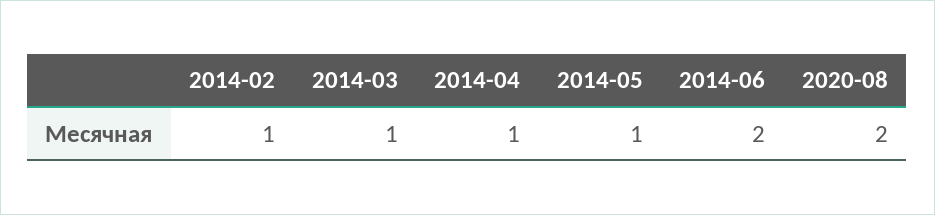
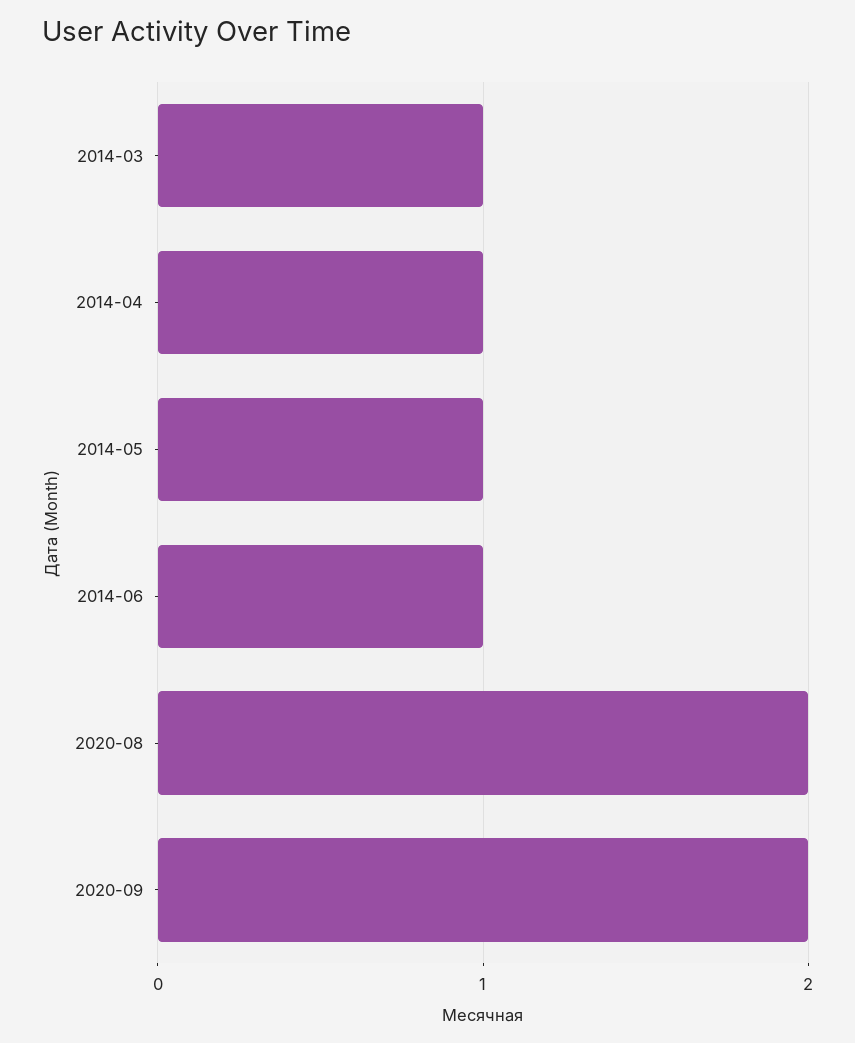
2014-02: 1 -> none
2014-06: 2 -> 1
2020-09: none -> 2

